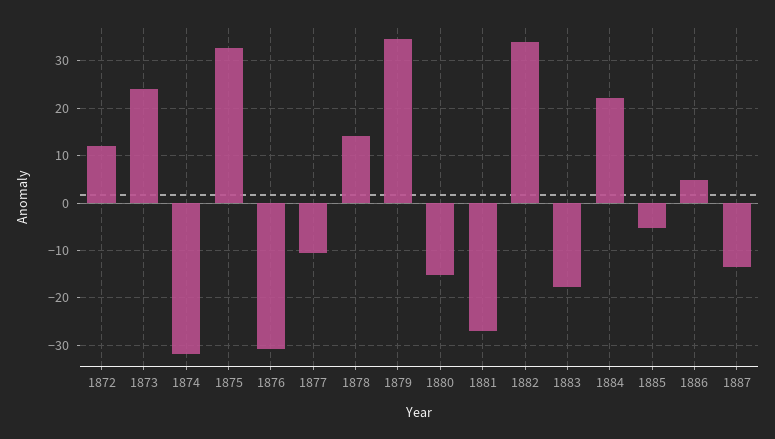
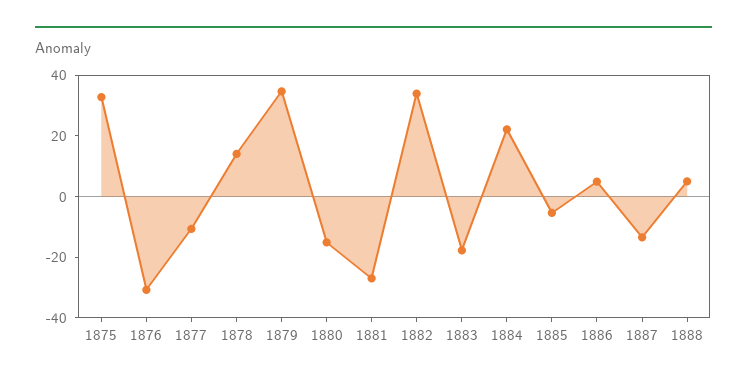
1872: 12 -> none
1873: 24 -> none
1874: -32 -> none
1888: none -> 5

